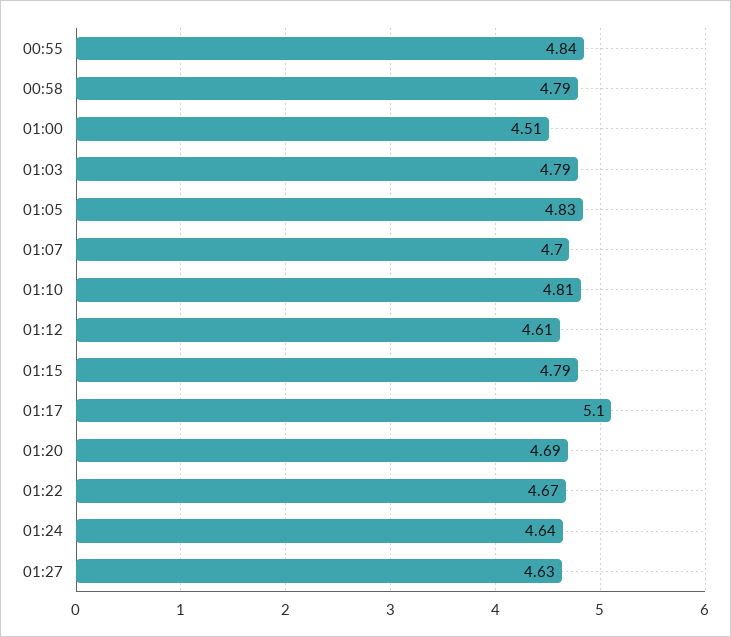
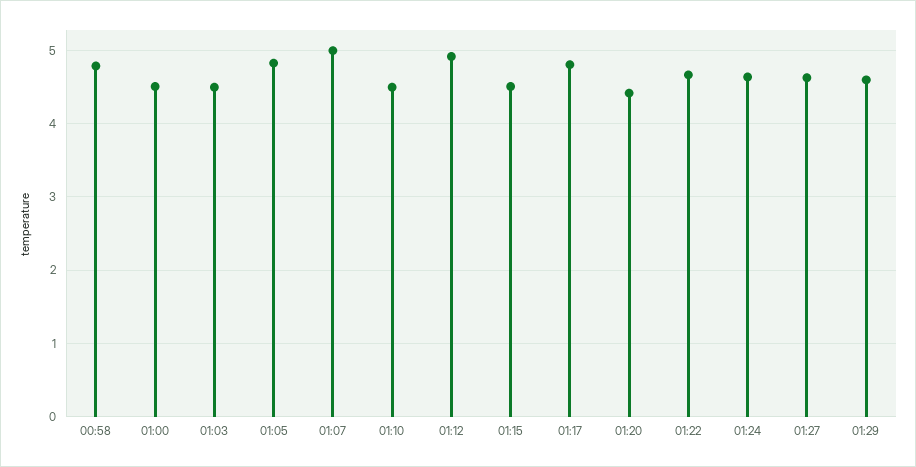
00:55: 4.84 -> none
01:03: 4.79 -> 4.5
01:07: 4.7 -> 5
01:10: 4.81 -> 4.5
01:12: 4.61 -> 4.9
01:15: 4.79 -> 4.5
01:17: 5.1 -> 4.8
01:20: 4.69 -> 4.4
01:29: none -> 4.6

